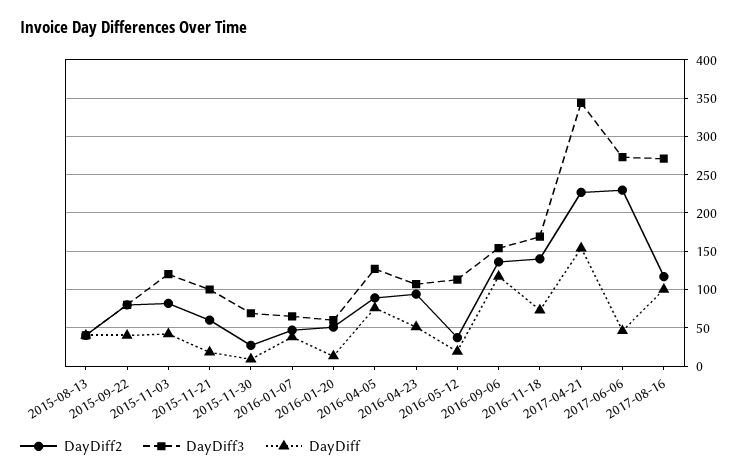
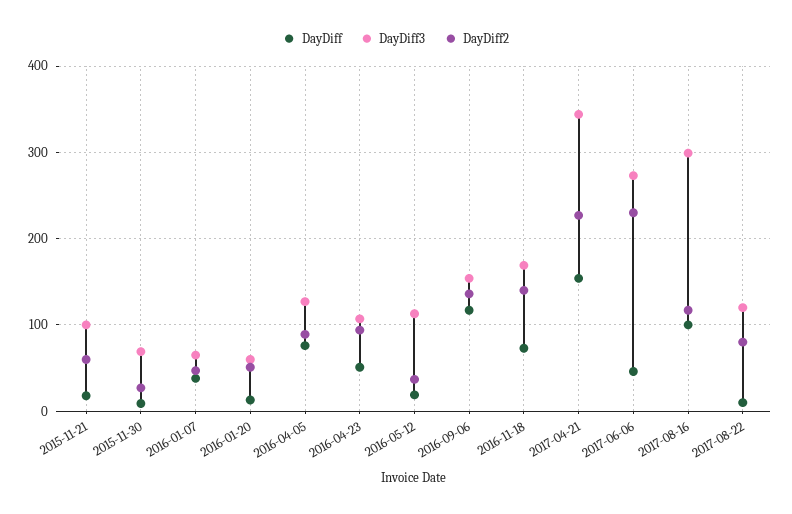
DayDiff2, 2015-08-13: 40 -> none
DayDiff3, 2015-08-13: 40 -> none
DayDiff, 2015-08-13: 40 -> none
DayDiff2, 2015-09-22: 80 -> none
DayDiff3, 2015-09-22: 80 -> none
DayDiff, 2015-09-22: 40 -> none
DayDiff2, 2015-11-03: 80 -> none
DayDiff3, 2015-11-03: 120 -> none
DayDiff, 2015-11-03: 40 -> none
DayDiff3, 2017-08-16: 270 -> 300
DayDiff, 2017-08-22: none -> 10
DayDiff3, 2017-08-22: none -> 120
DayDiff2, 2017-08-22: none -> 80

